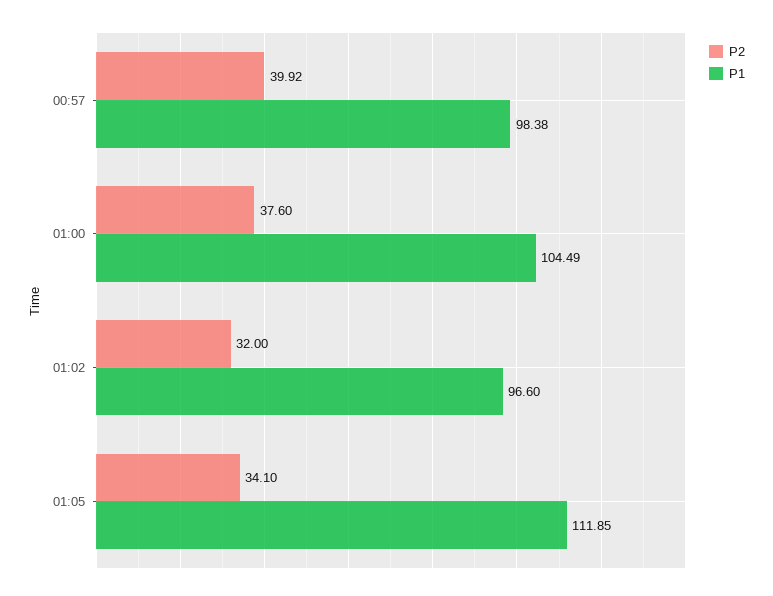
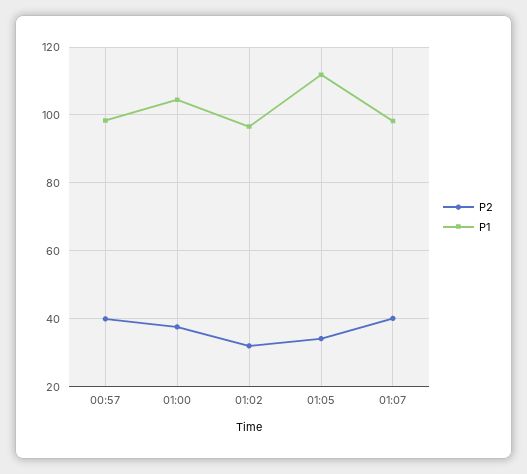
P2, 01:07: none -> 40
P1, 01:07: none -> 98

